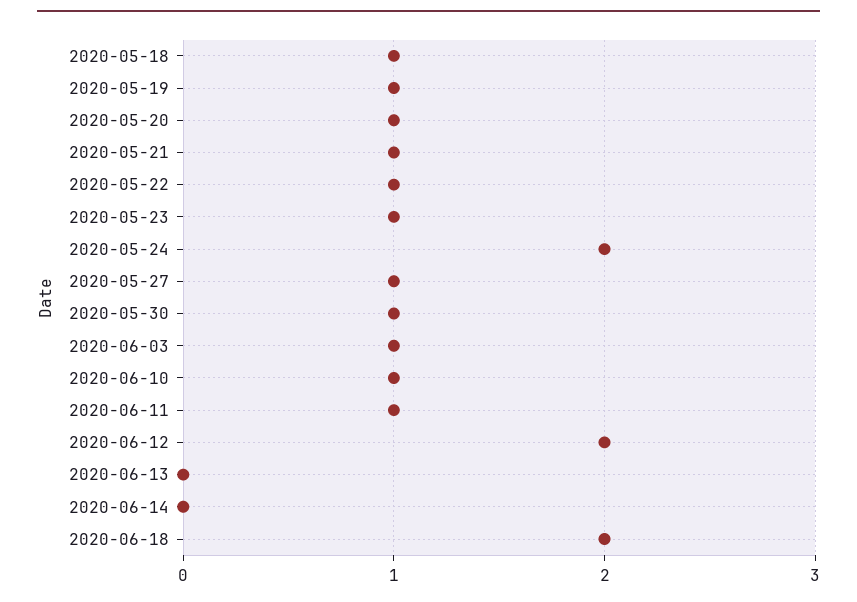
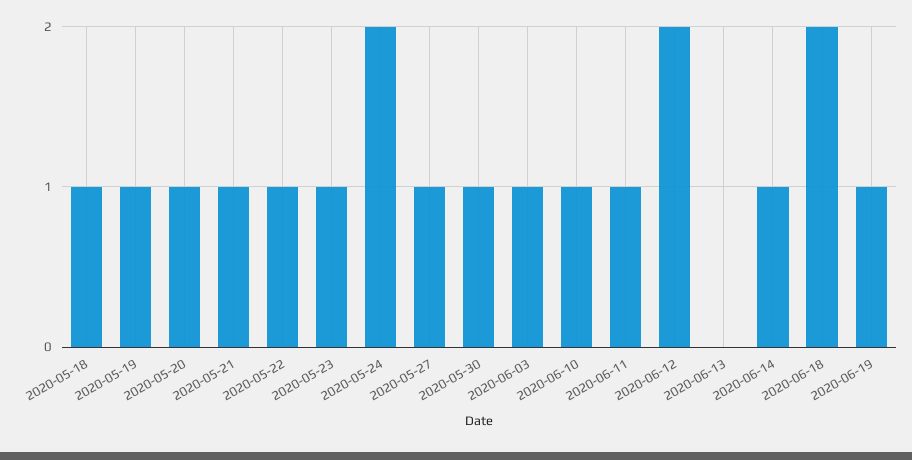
2020-06-14: 0 -> 1
2020-06-19: none -> 1

